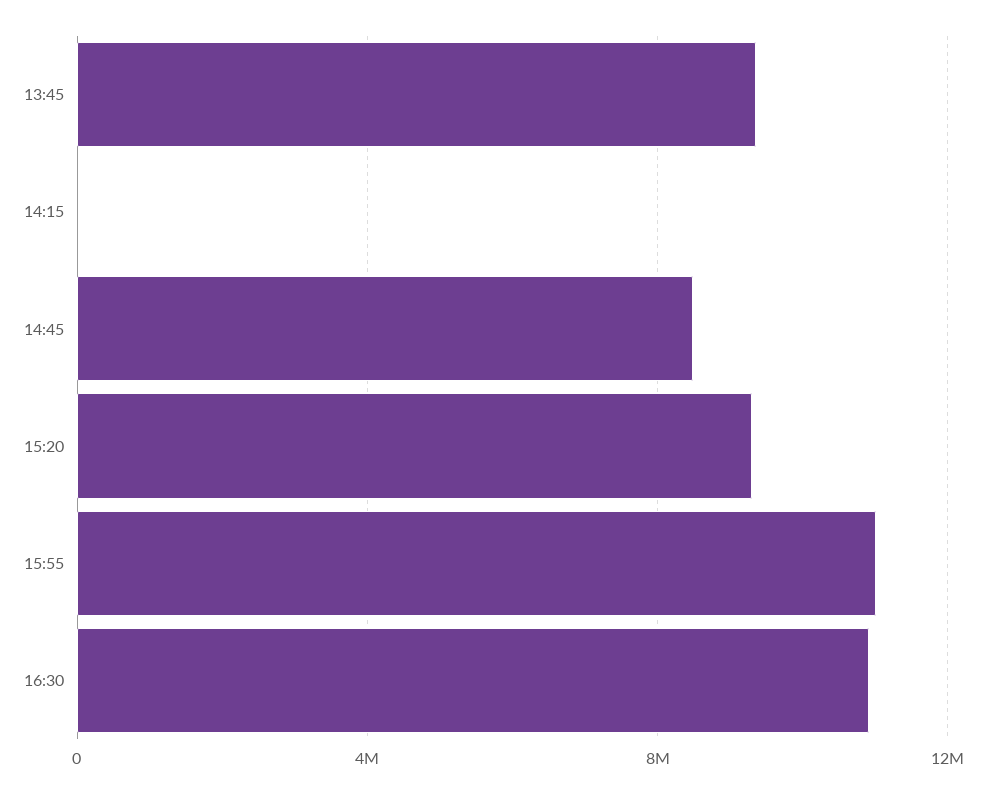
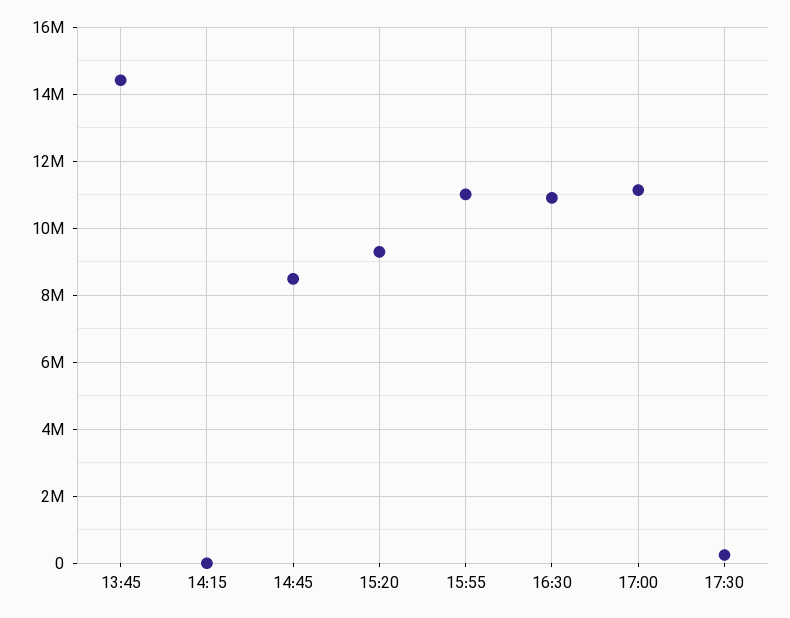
13:45: 9500000 -> 14400000
17:00: none -> 11200000
17:30: none -> 200000

